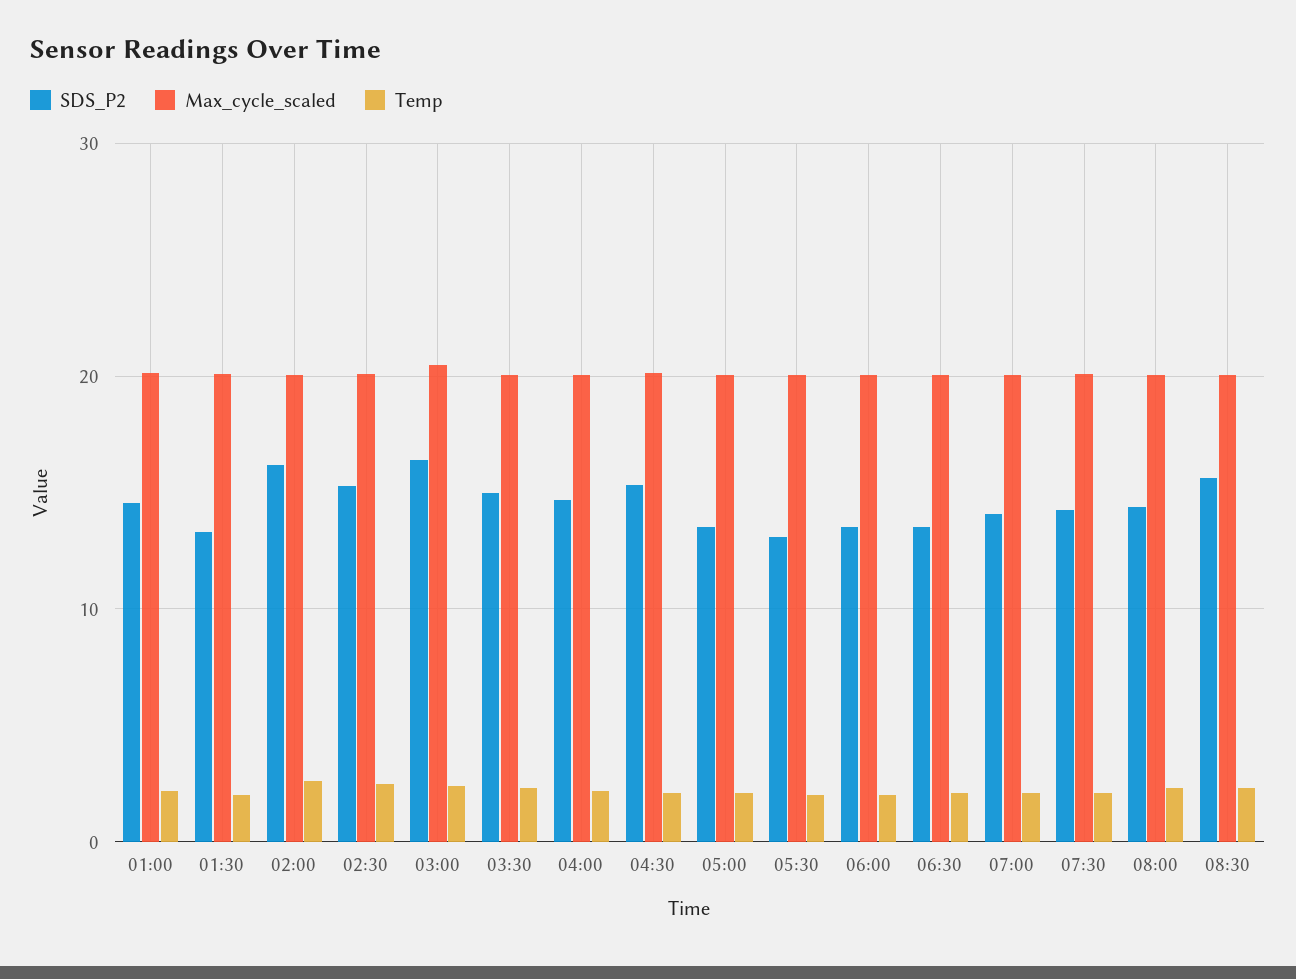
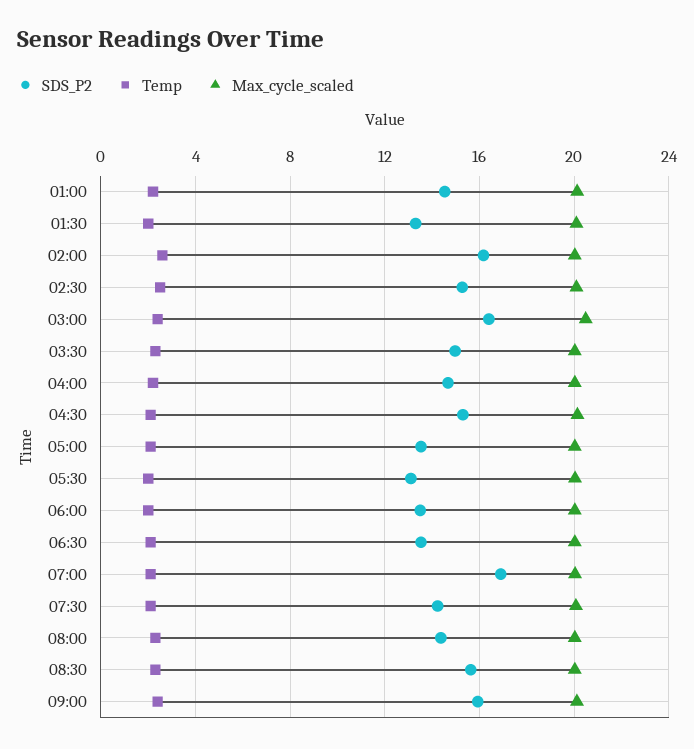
SDS_P2, 07:00: 14 -> 17
SDS_P2, 09:00: none -> 16
Temp, 09:00: none -> 2.5
Max_cycle_scaled, 09:00: none -> 20

